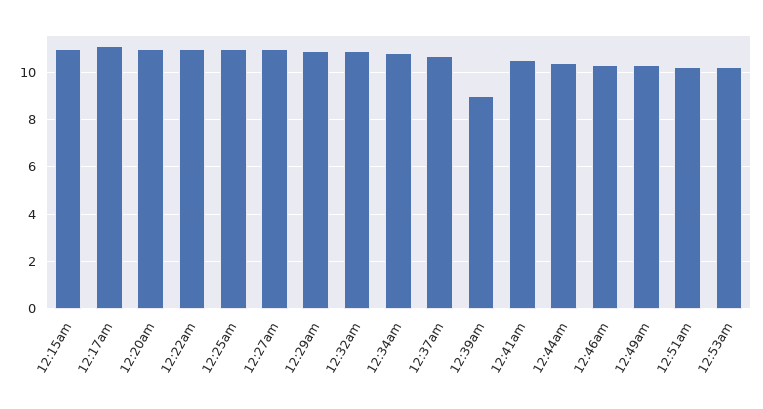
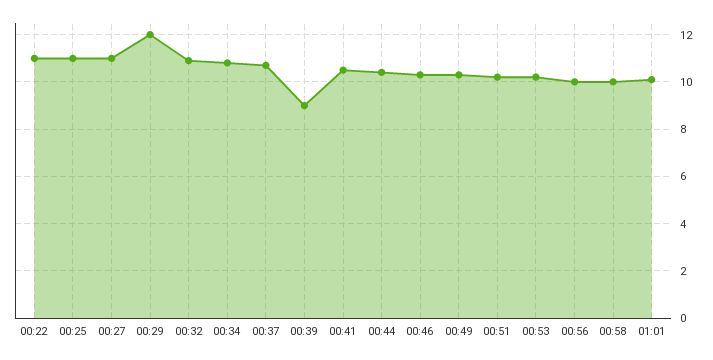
12:15am: 11 -> none
12:17am: 11 -> none
12:20am: 11 -> none
12:29am: 11 -> 12
00:56: none -> 10
00:58: none -> 10
01:01: none -> 10

